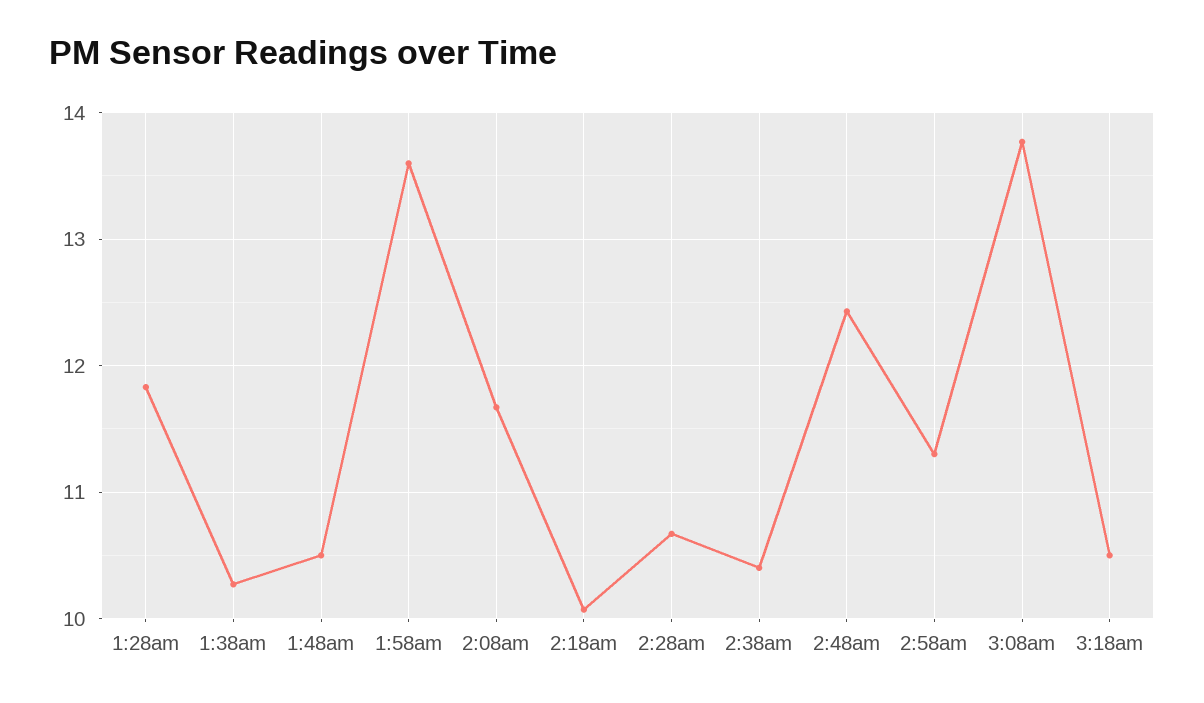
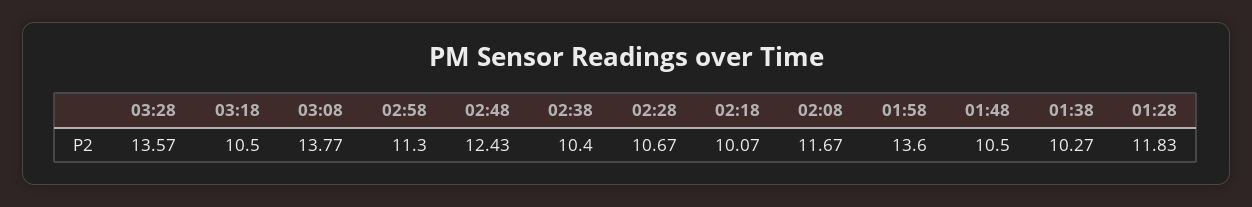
03:28: none -> 13.57

